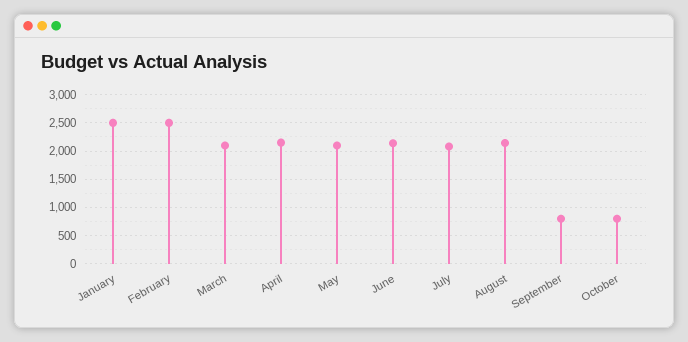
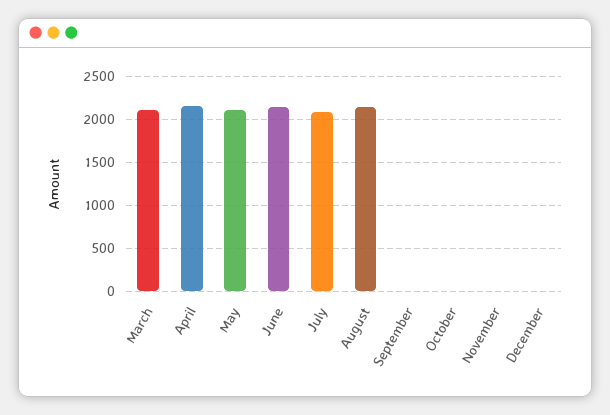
January: 2500 -> none
February: 2500 -> none
September: 750 -> 0
October: 750 -> 0
November: none -> 0
December: none -> 0

